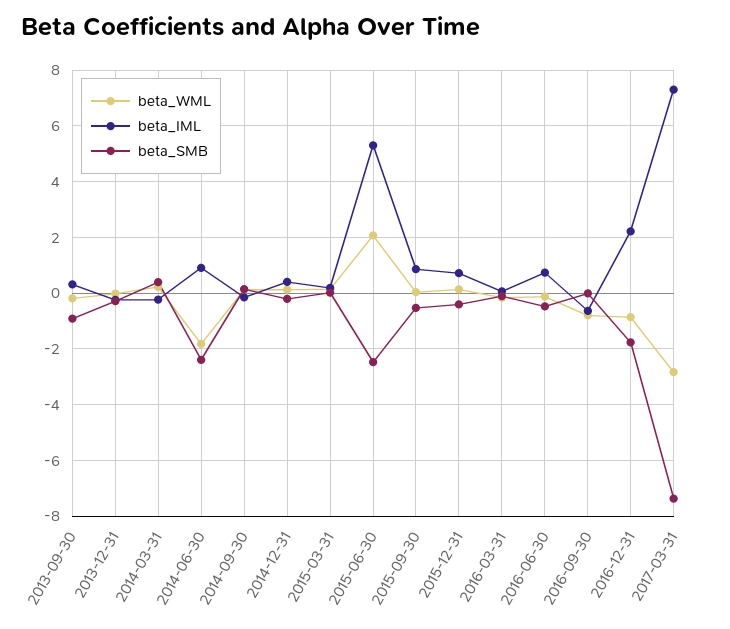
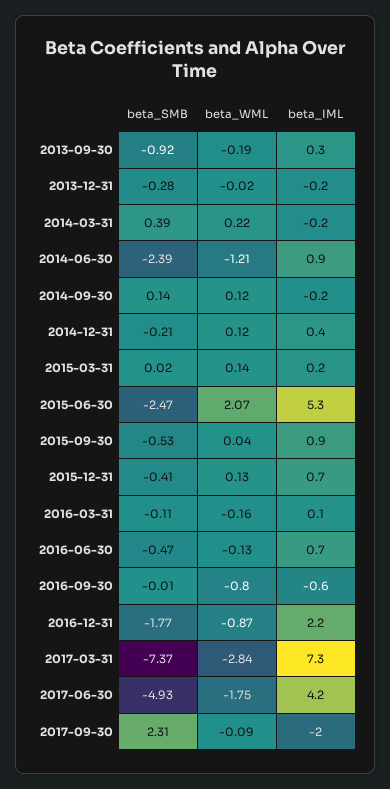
beta_WML, 2014-06-30: -1.75 -> -1.21
beta_SMB, 2017-06-30: none -> -4.93
beta_WML, 2017-06-30: none -> -1.75
beta_IML, 2017-06-30: none -> 4.2
beta_SMB, 2017-09-30: none -> 2.31
beta_WML, 2017-09-30: none -> -0.09
beta_IML, 2017-09-30: none -> -2

